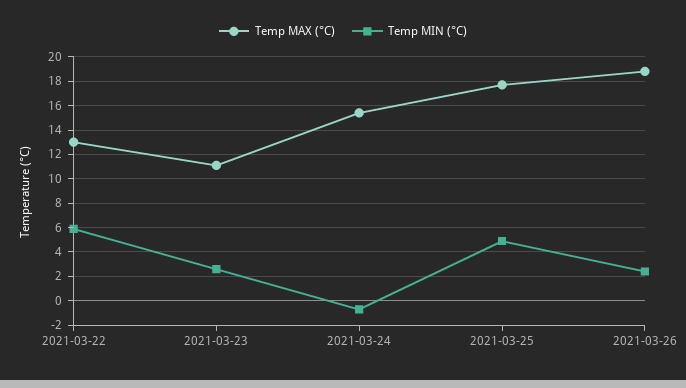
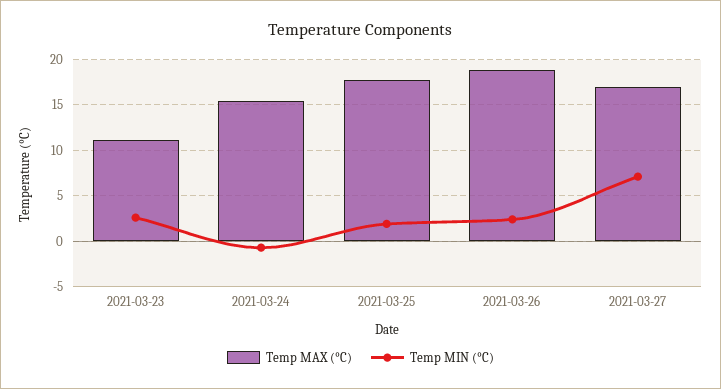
Temp MAX (°C), 2021-03-22: 13 -> none
Temp MIN (°C), 2021-03-22: 6 -> none
Temp MIN (°C), 2021-03-25: 5 -> 2
Temp MAX (°C), 2021-03-27: none -> 17
Temp MIN (°C), 2021-03-27: none -> 7

